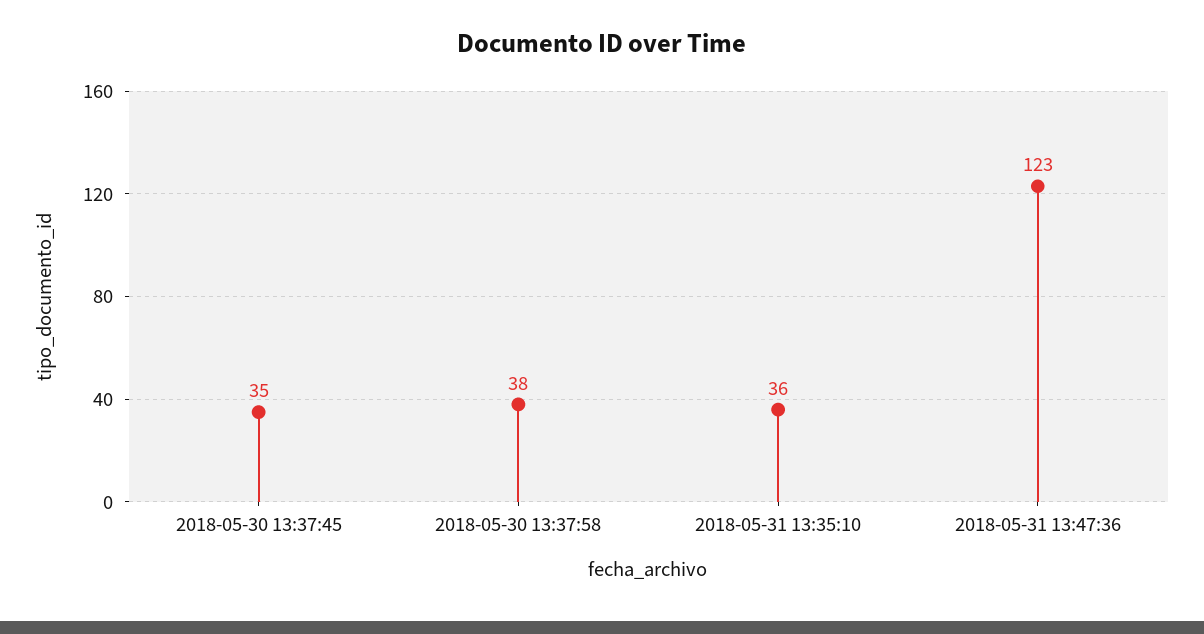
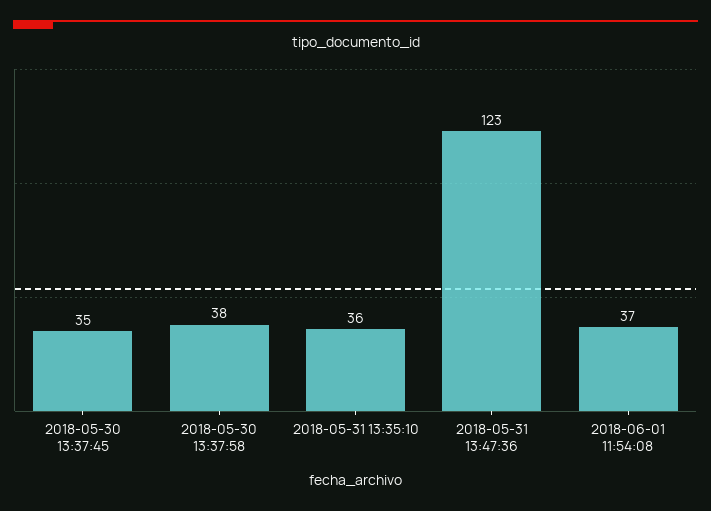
2018-06-01 11:54:08: none -> 37

